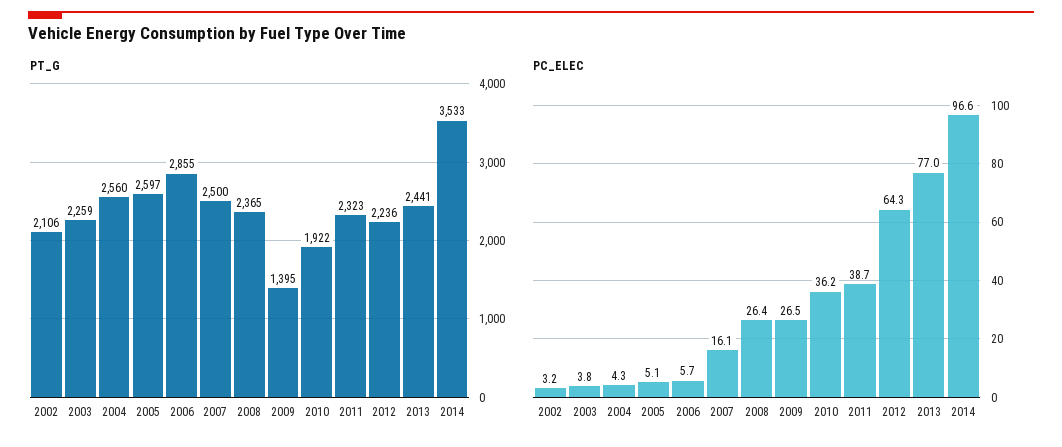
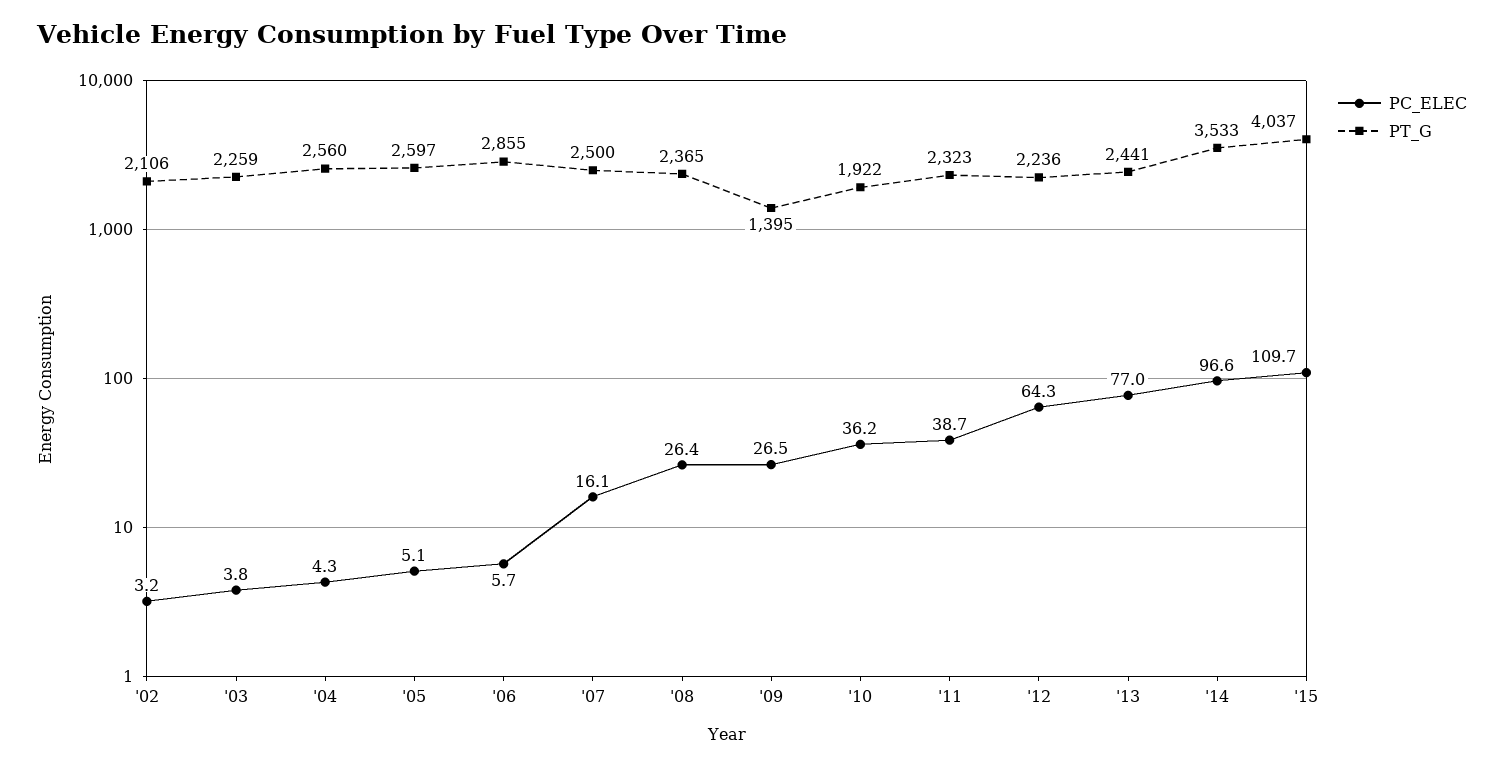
PC_ELEC, '15: none -> 109.7
PT_G, '15: none -> 4037

